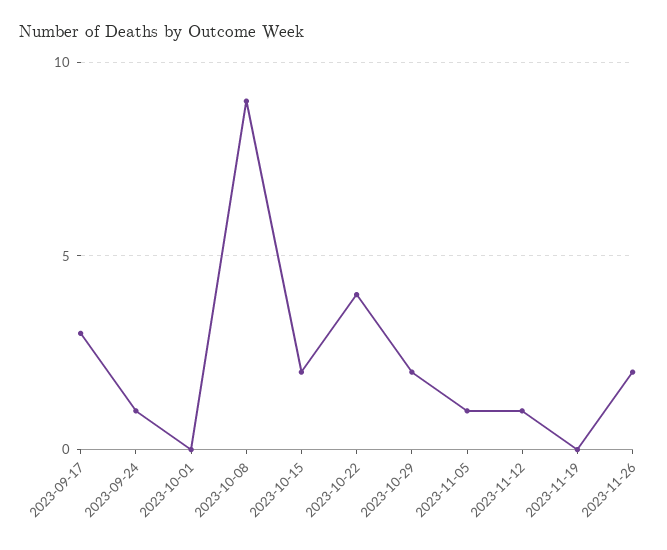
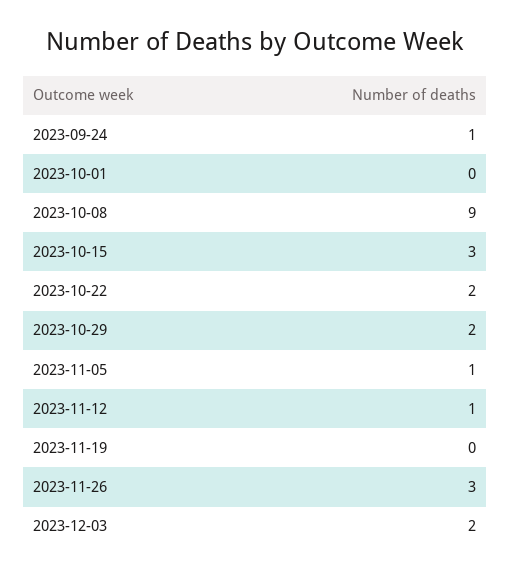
2023-09-17: 3 -> none
2023-10-15: 2 -> 3
2023-10-22: 4 -> 2
2023-11-26: 2 -> 3
2023-12-03: none -> 2

